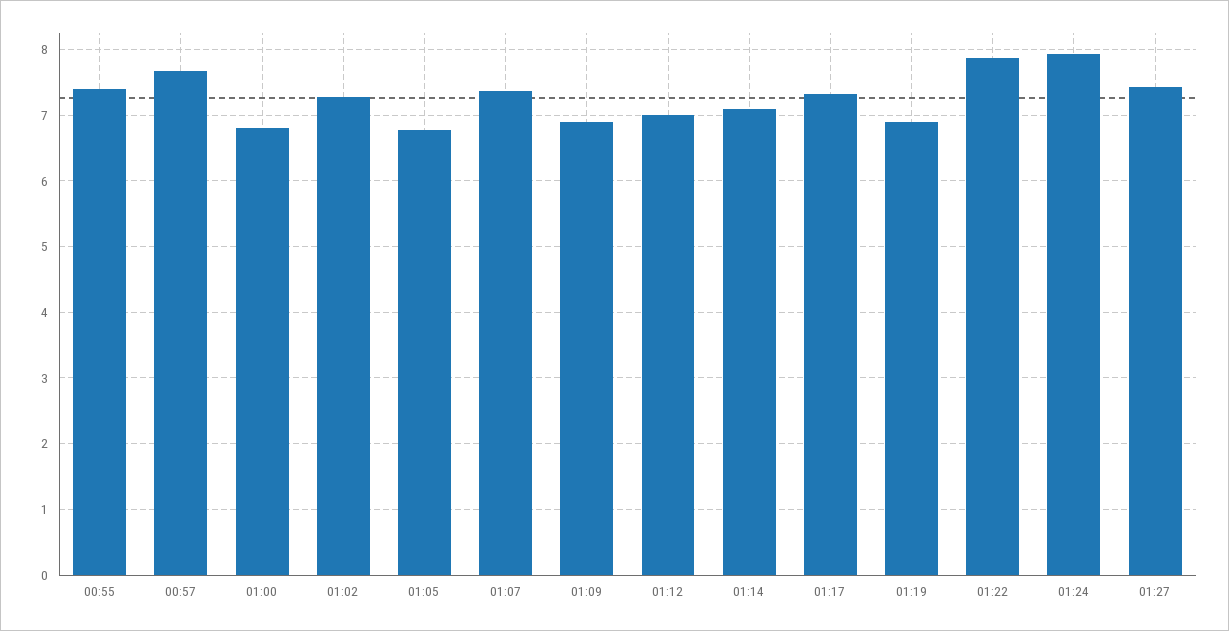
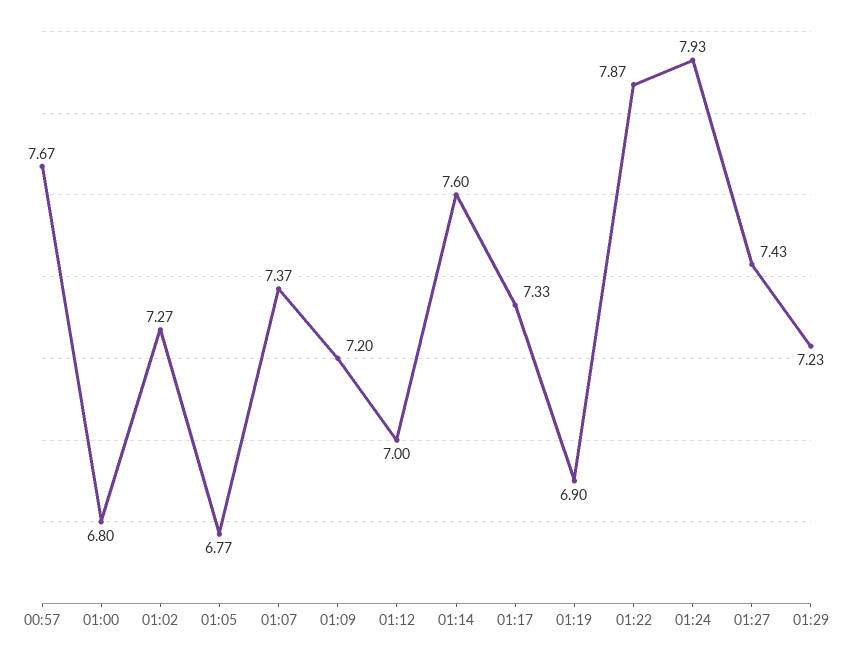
00:55: 7.4 -> none
01:09: 6.9 -> 7.2
01:14: 7.1 -> 7.6
01:29: none -> 7.23

